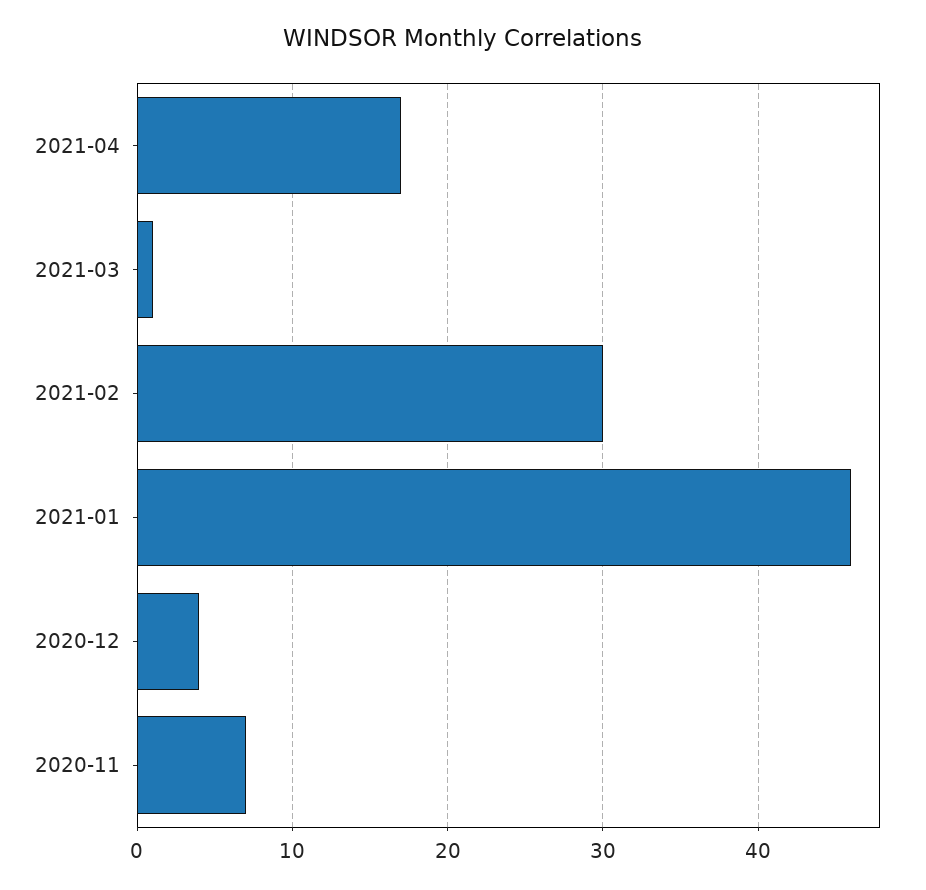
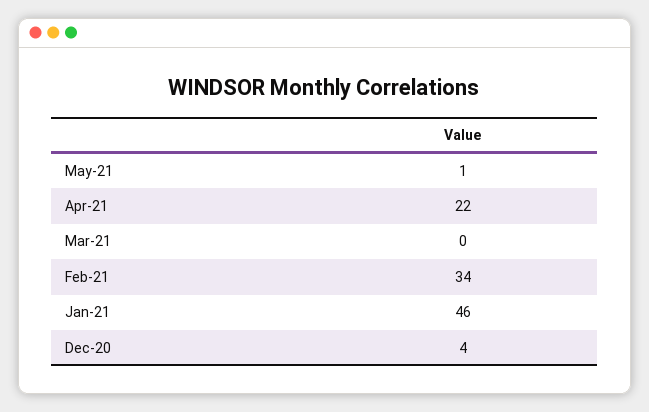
2021-04: 17 -> 22
2021-03: 1 -> 0
2021-02: 30 -> 34
2020-11: 7 -> none
May-21: none -> 1

